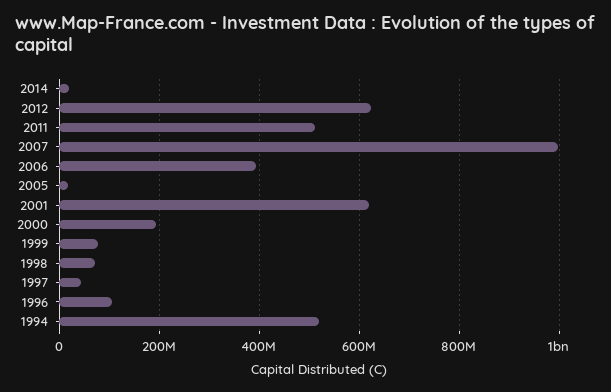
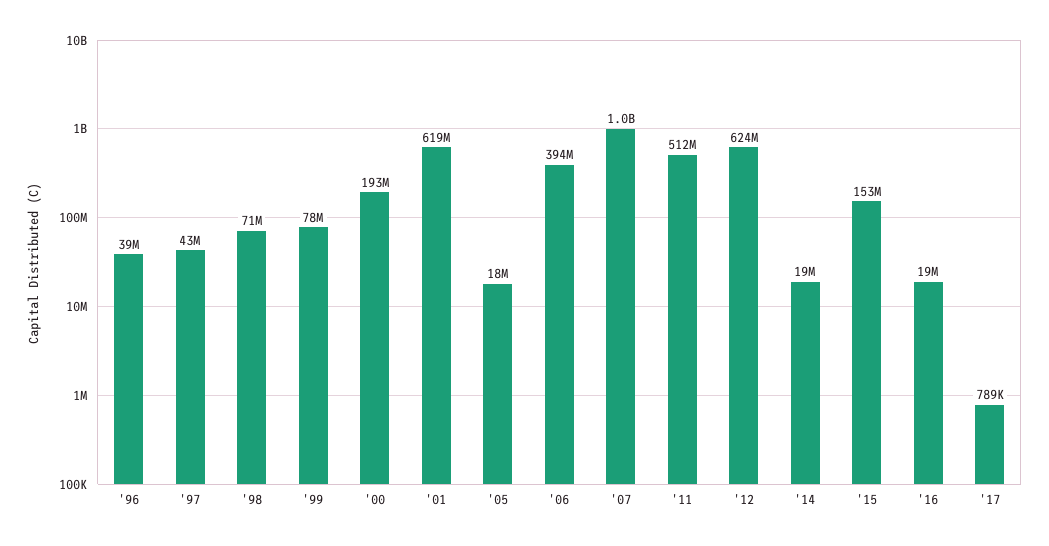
1996: 100000000 -> 39000000
1994: 520000000 -> none
'15: none -> 153000000
'16: none -> 19000000
'17: none -> 789000

